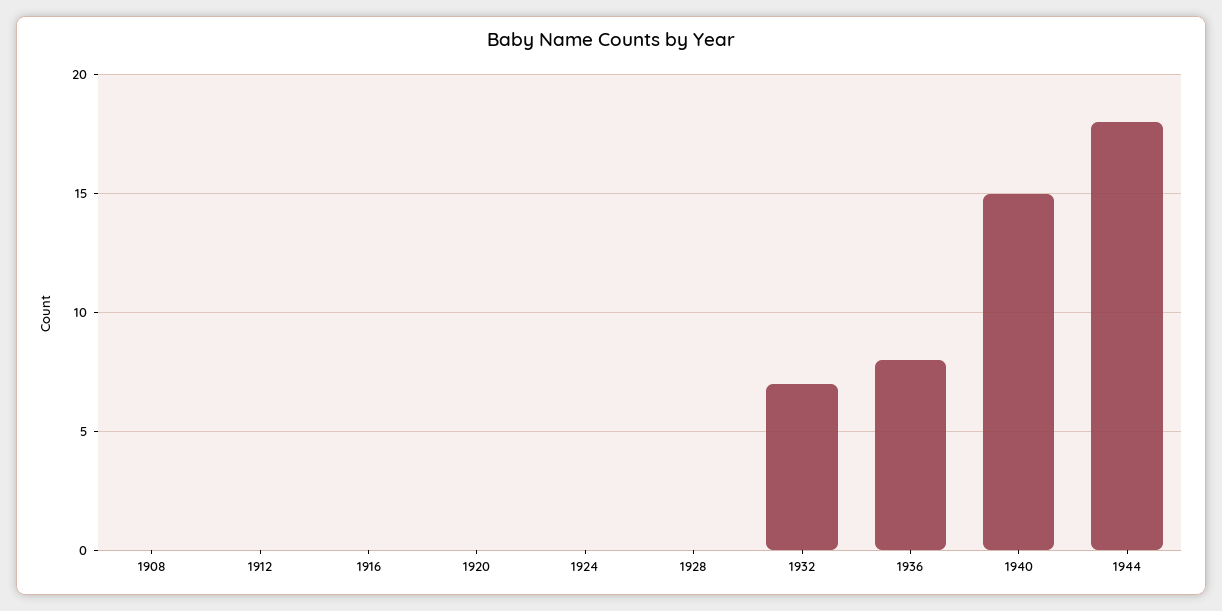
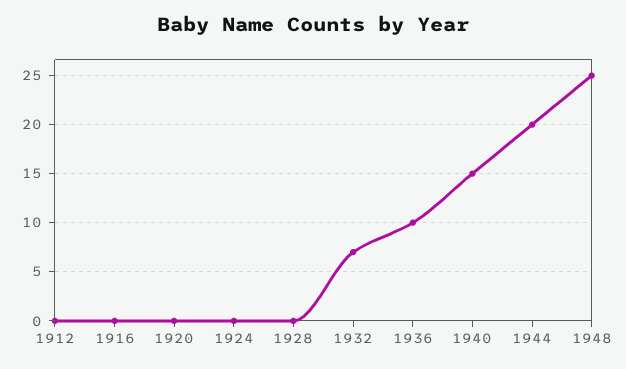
1908: 0 -> none
1936: 8 -> 10
1944: 18 -> 20
1948: none -> 25

